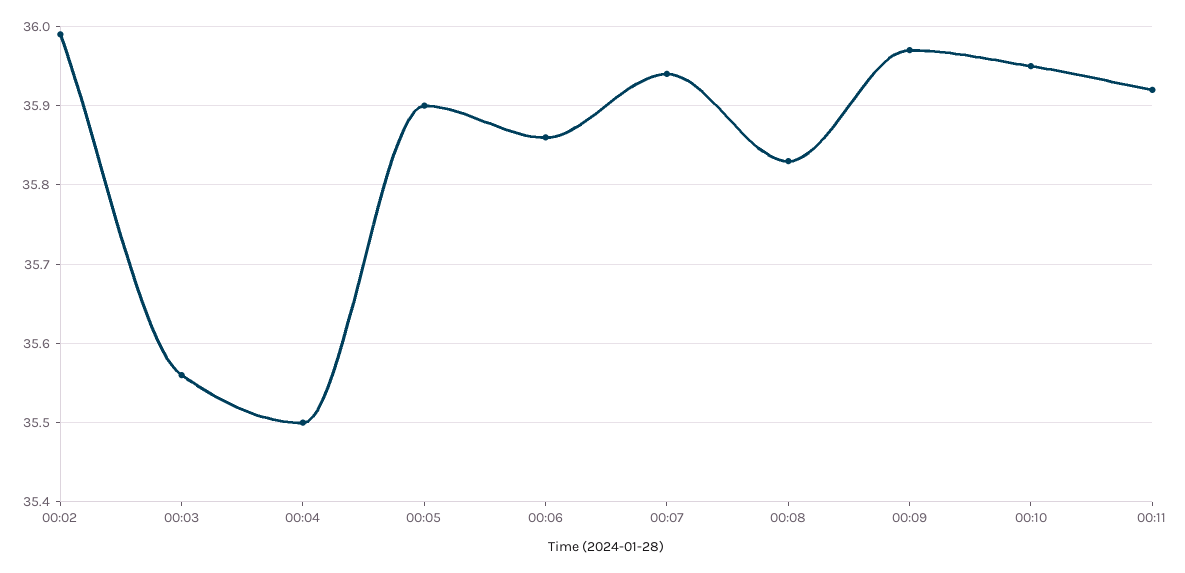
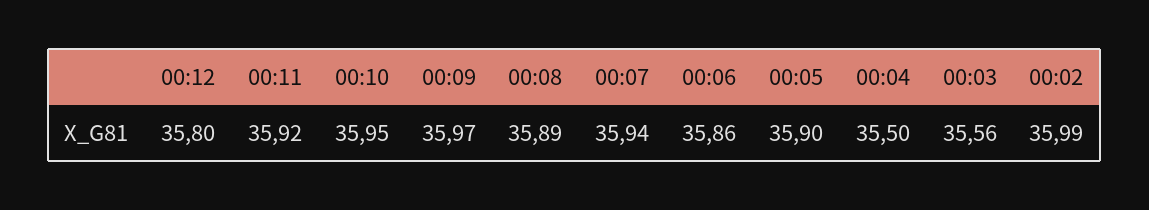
00:08: 35.83 -> 35.89
00:12: none -> 35.8

